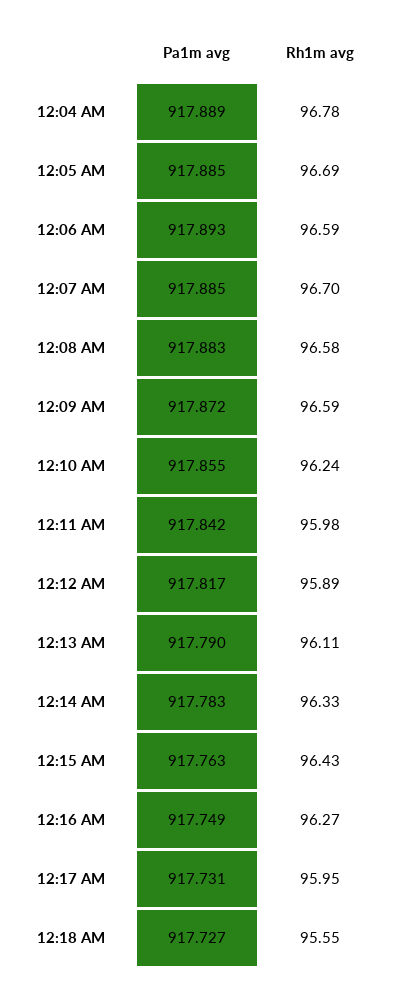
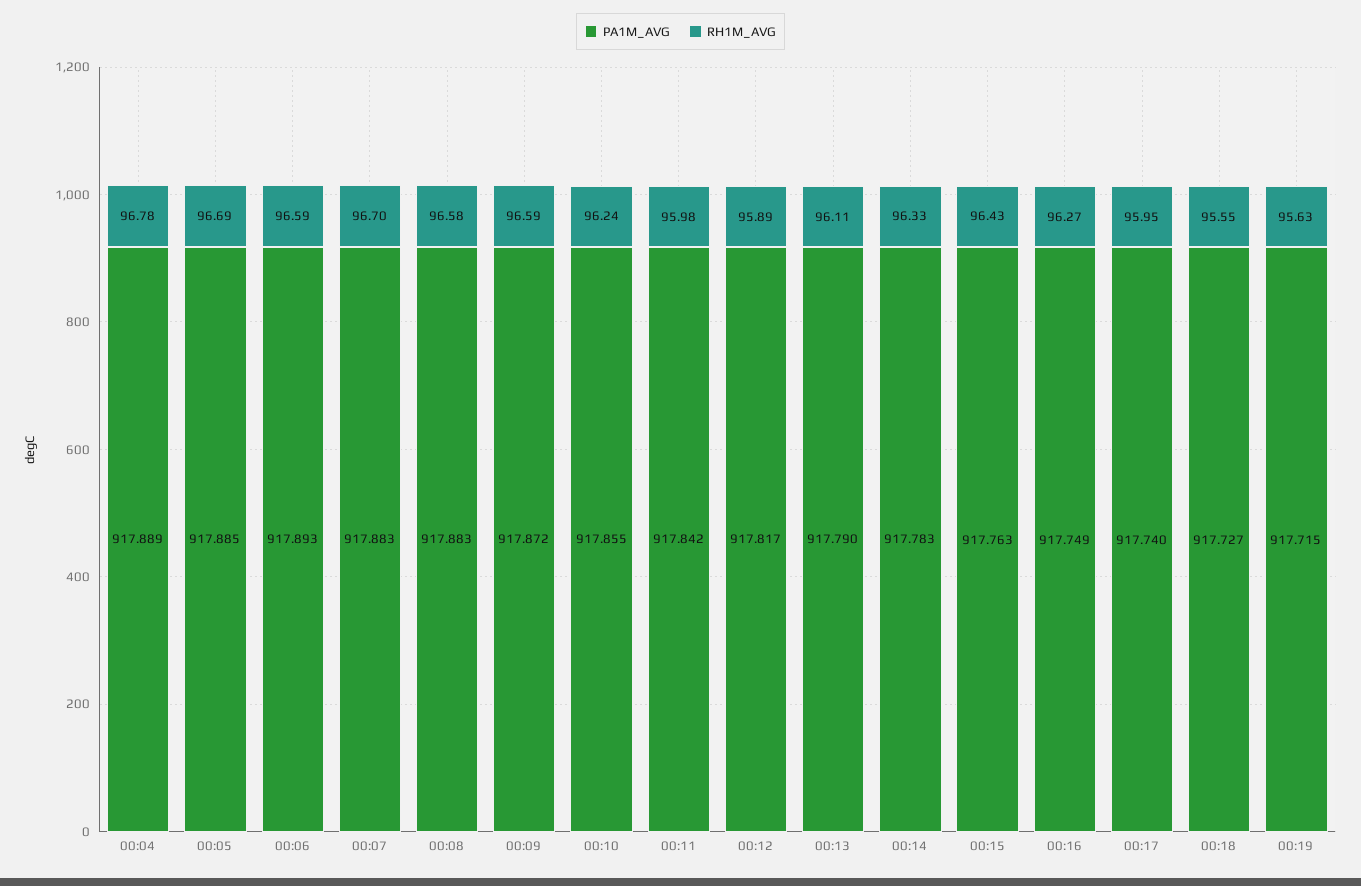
Pa1m avg, 12:07 AM: 917.885 -> 917.883
Pa1m avg, 12:17 AM: 917.731 -> 917.74
Pa1m avg, 00:19: none -> 917.715
Rh1m avg, 00:19: none -> 95.63

